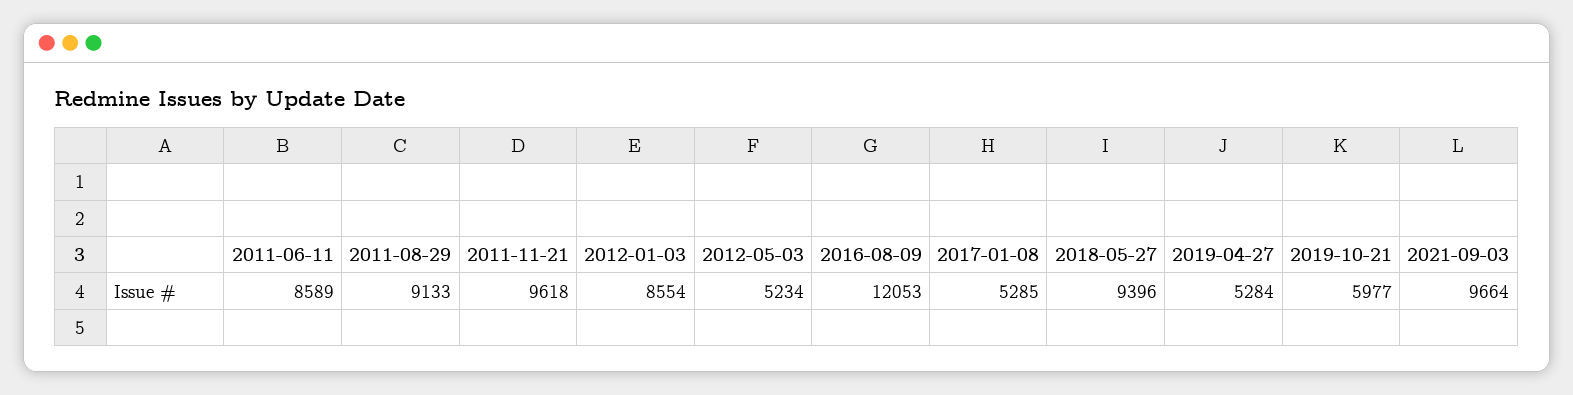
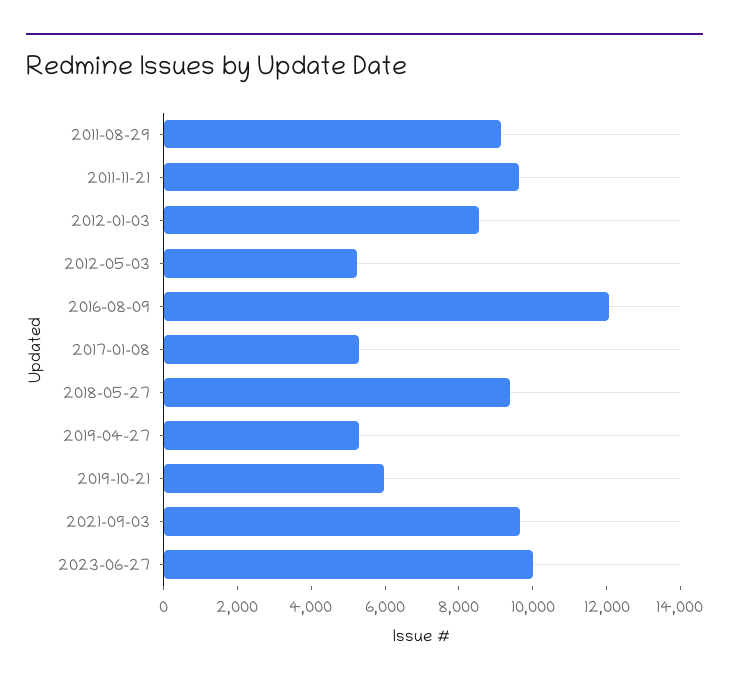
2011-06-11: 8589 -> none
2023-06-27: none -> 10000

